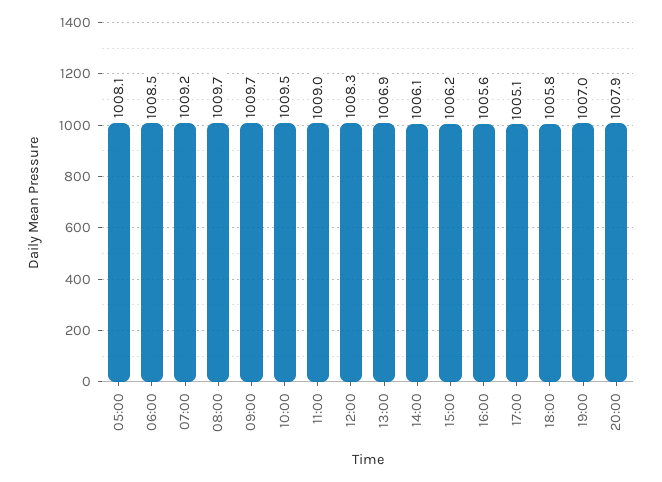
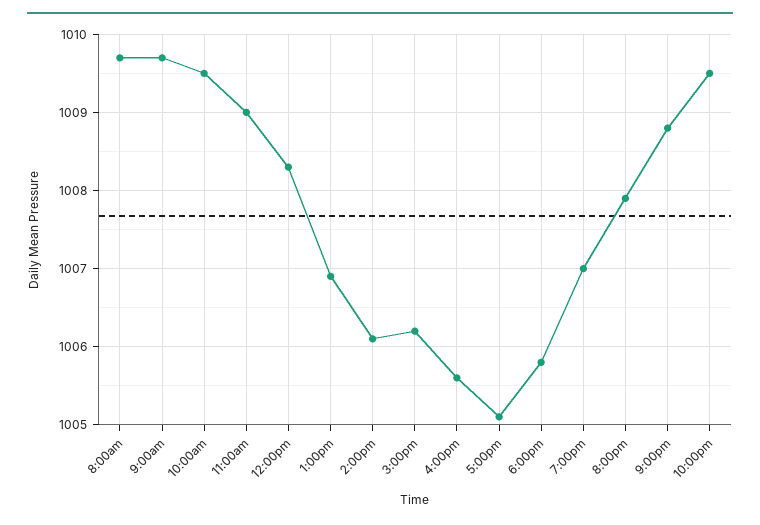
05:00: 1008.1 -> none
06:00: 1008.5 -> none
07:00: 1009.2 -> none
9:00pm: none -> 1008.8
10:00pm: none -> 1009.5

